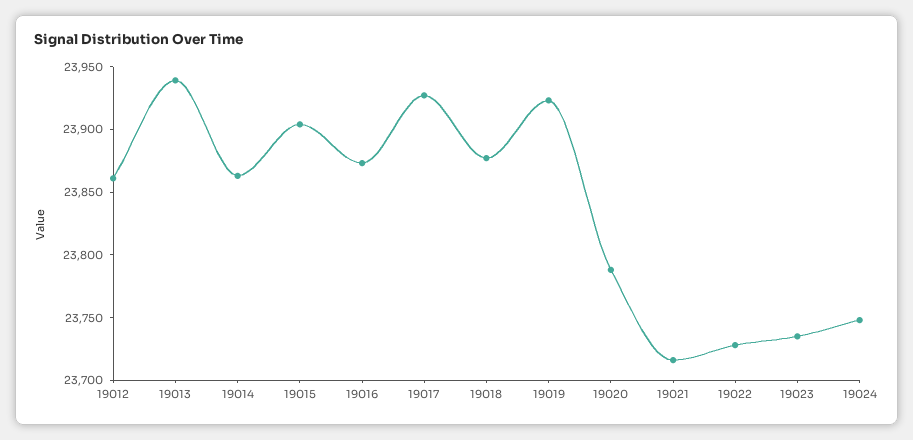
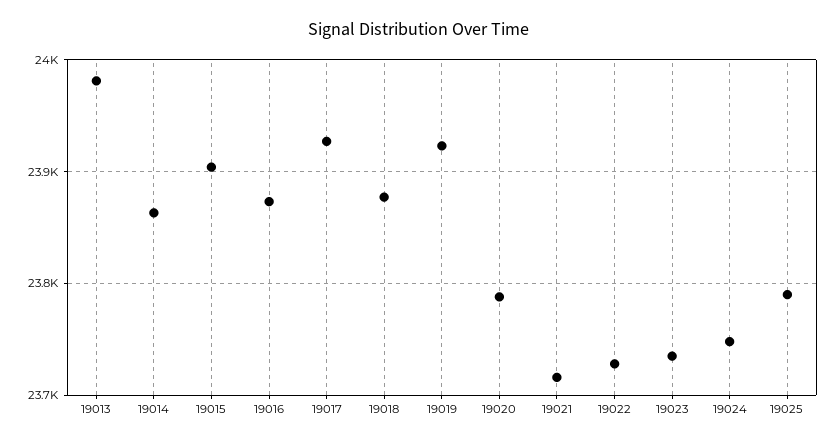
19012: 23860 -> none
19013: 23940 -> 23980
19025: none -> 23790

